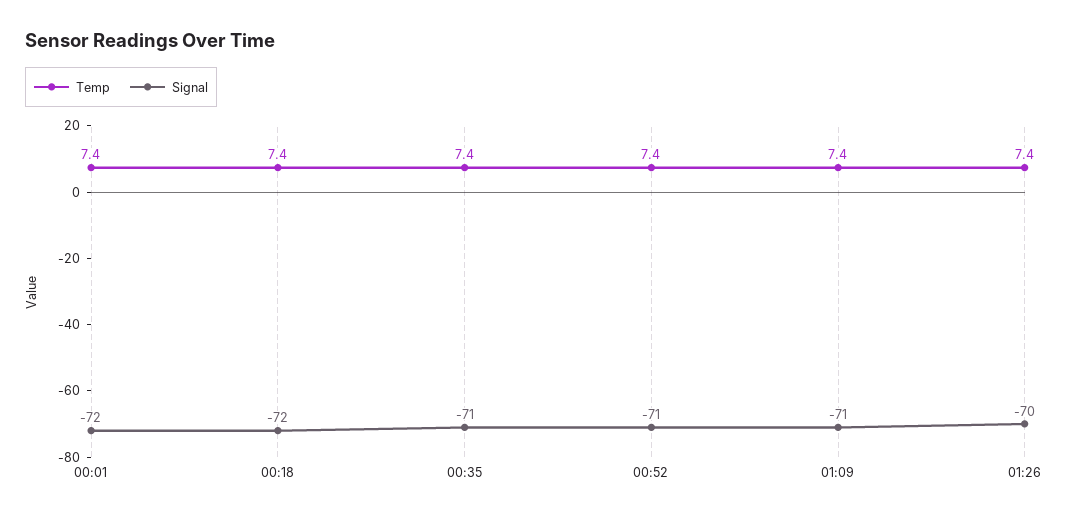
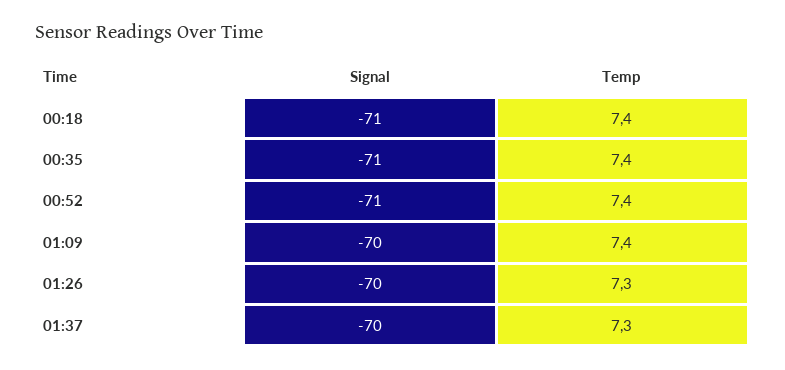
Temp, 00:01: 7.4 -> none
Signal, 00:01: -72 -> none
Signal, 00:18: -72 -> -71
Signal, 01:09: -71 -> -70
Temp, 01:26: 7.4 -> 7.3
Signal, 01:37: none -> -70
Temp, 01:37: none -> 7.3

